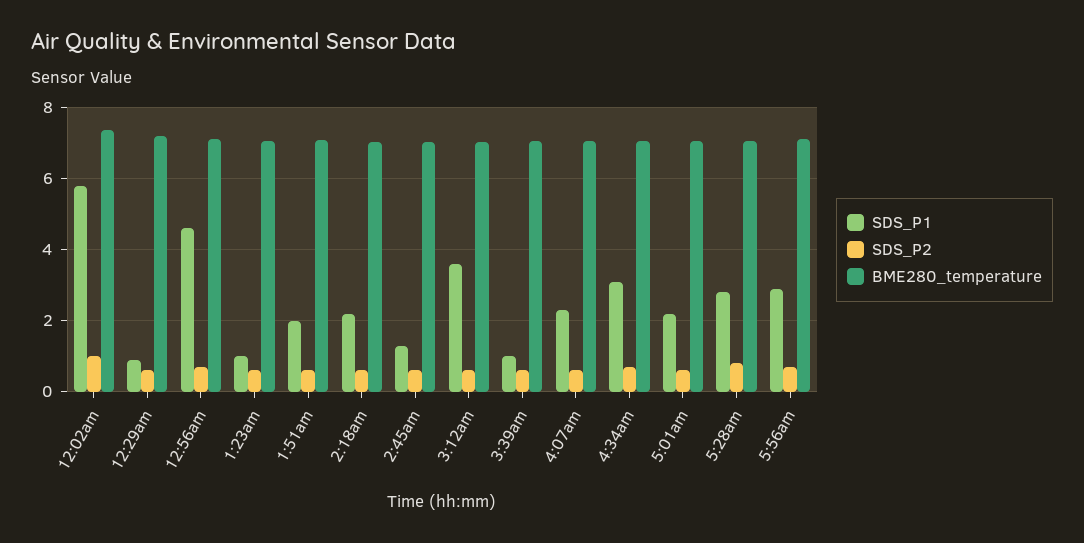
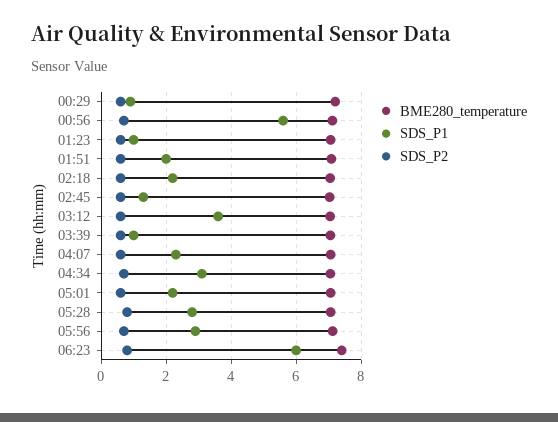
SDS_P1, 12:02am: 5.8 -> none
SDS_P2, 12:02am: 1 -> none
BME280_temperature, 12:02am: 7.4 -> none
SDS_P1, 12:56am: 4.6 -> 5.6
BME280_temperature, 06:23: none -> 7.4
SDS_P1, 06:23: none -> 6
SDS_P2, 06:23: none -> 0.8

